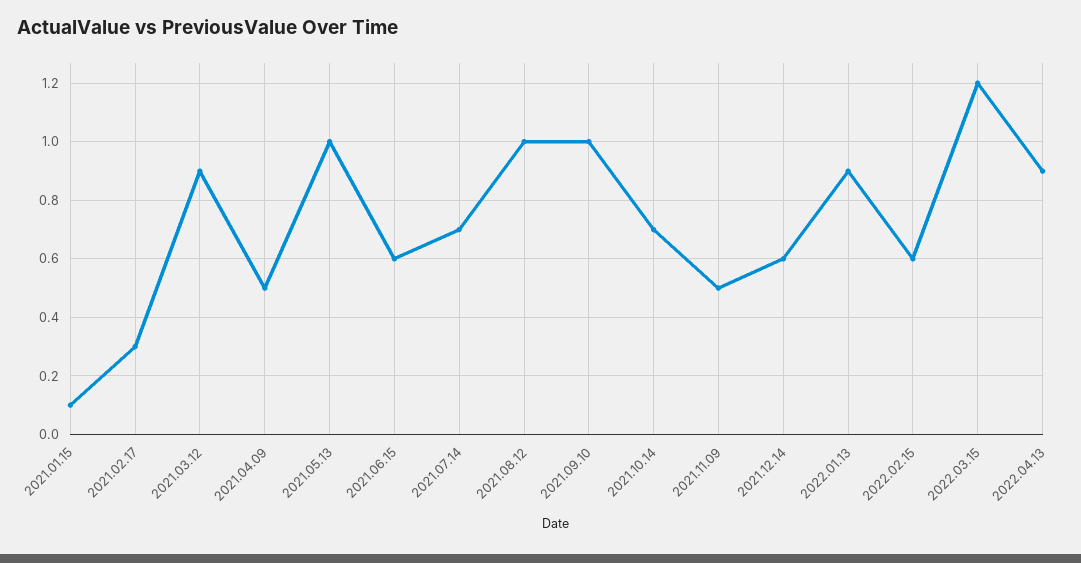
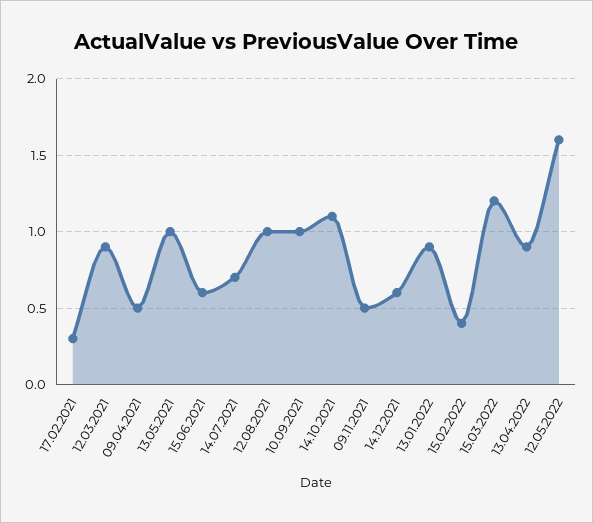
2021.01.15: 0.1 -> none
2021.10.14: 0.7 -> 1.1
2022.02.15: 0.6 -> 0.4
12.05.2022: none -> 1.6

